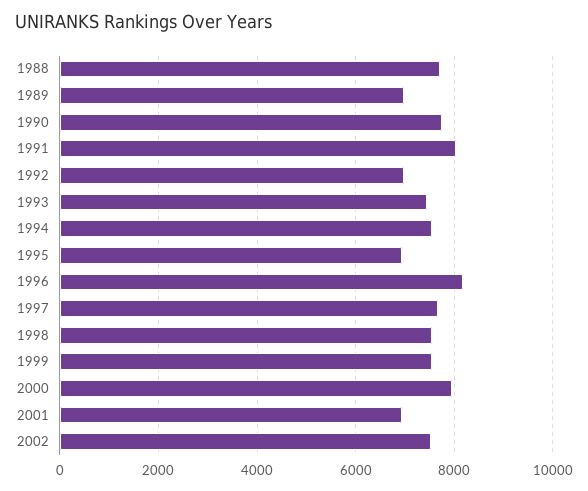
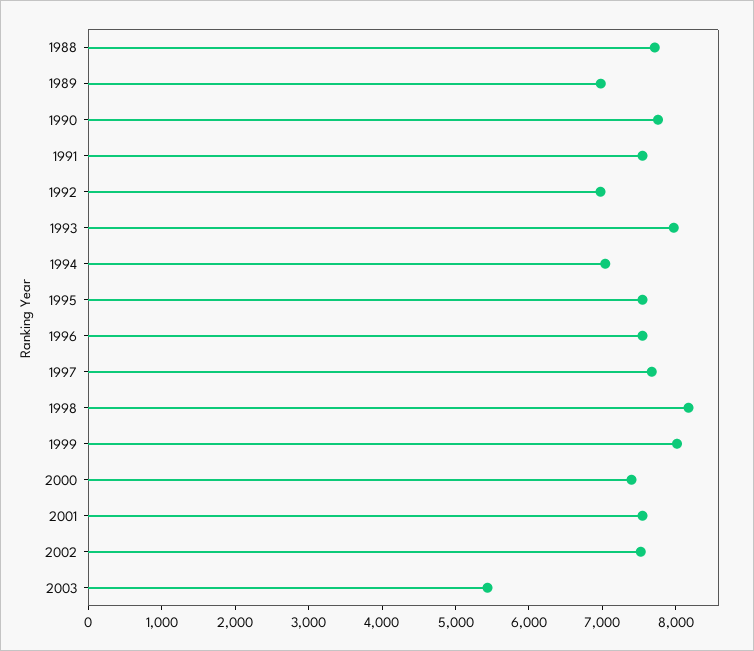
1991: 8000 -> 7600
1993: 7400 -> 8000
1994: 7600 -> 7000
1995: 7000 -> 7600
1996: 8200 -> 7600
1998: 7600 -> 8200
1999: 7600 -> 8000
2000: 8000 -> 7400
2001: 7000 -> 7600
2003: none -> 5400

